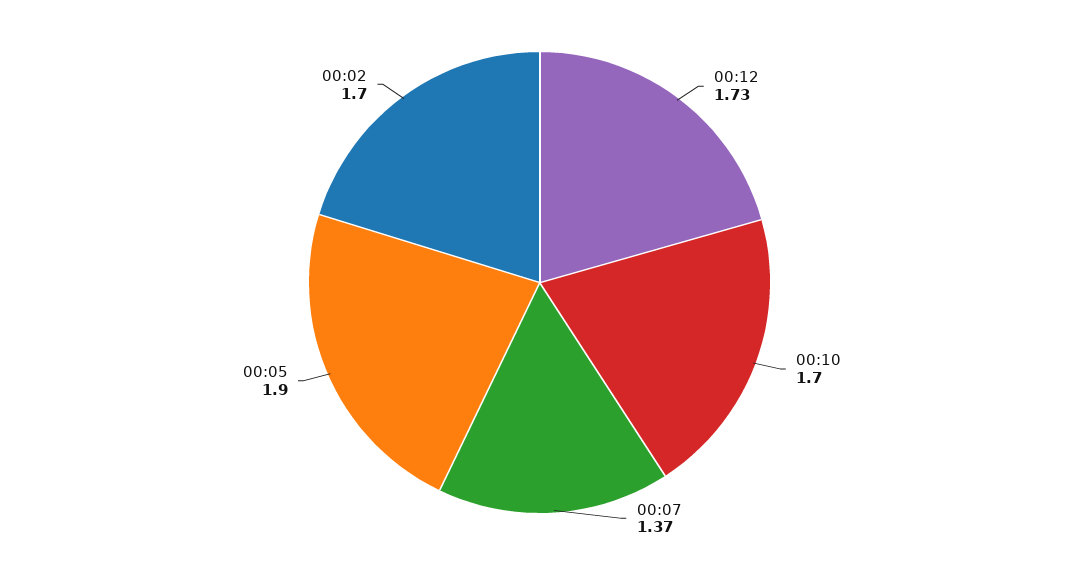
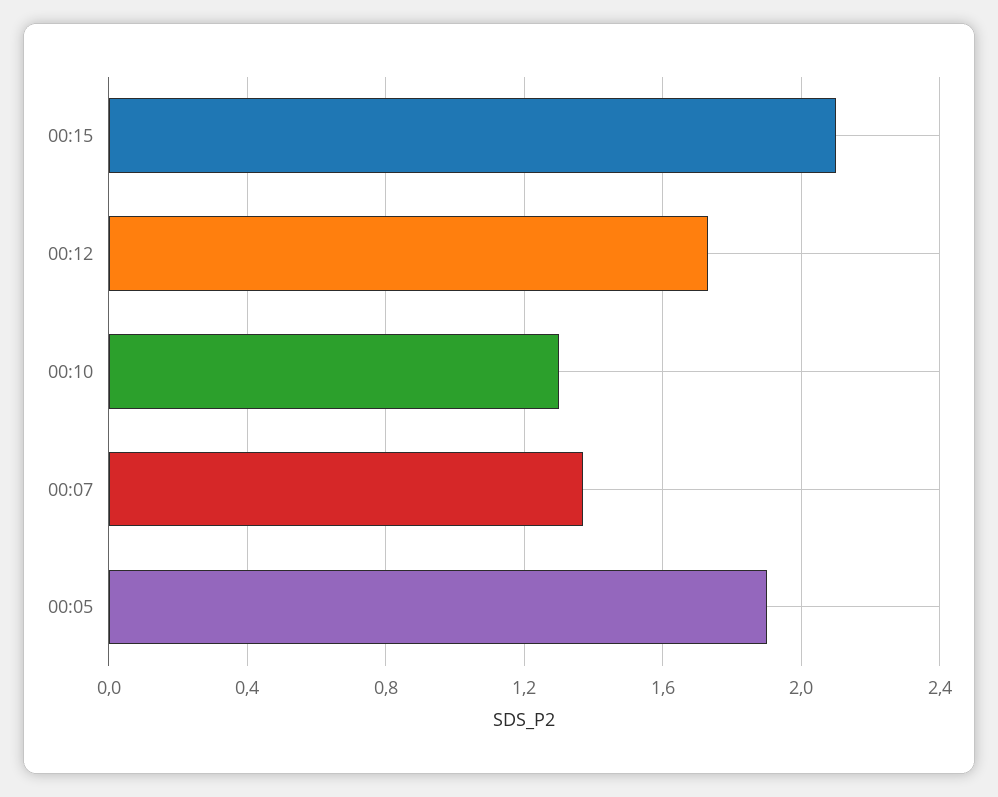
00:10: 1.7 -> 1.3
00:02: 1.7 -> none
00:15: none -> 2.1

